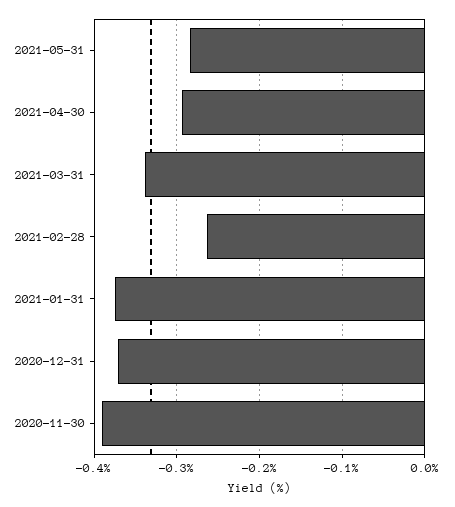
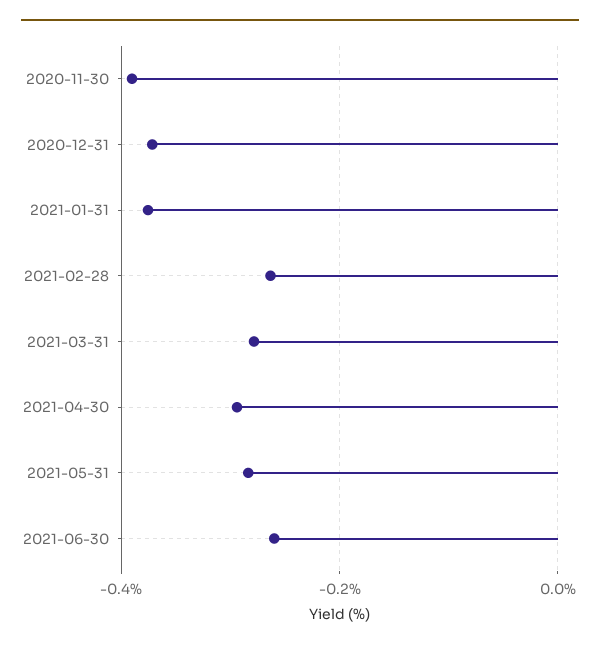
2021-03-31: -0.34 -> -0.28
2021-06-30: none -> -0.26

